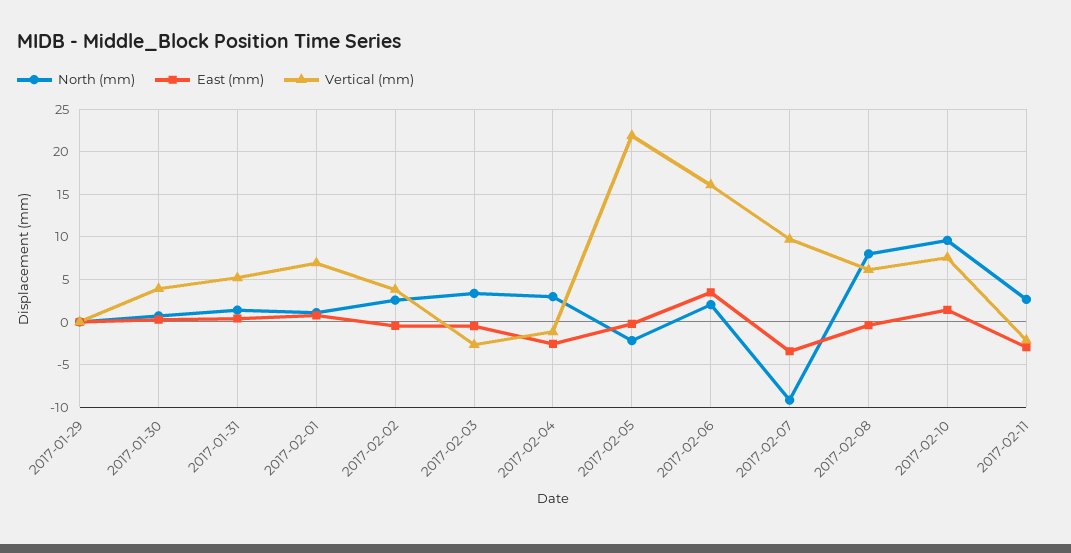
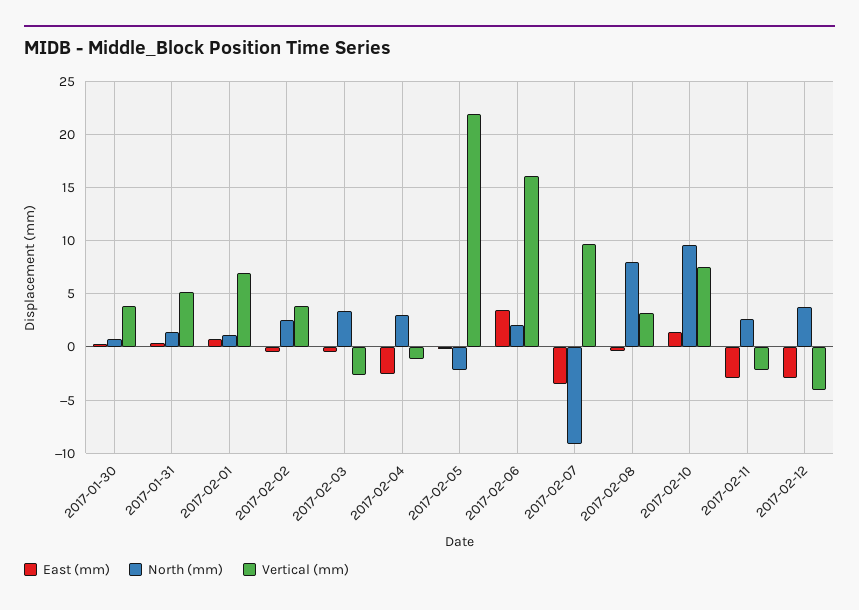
North (mm), 2017-01-29: 0 -> none
East (mm), 2017-01-29: 0 -> none
Vertical (mm), 2017-01-29: 0 -> none
Vertical (mm), 2017-02-08: 6 -> 3
East (mm), 2017-02-12: none -> -3
North (mm), 2017-02-12: none -> 4
Vertical (mm), 2017-02-12: none -> -4

